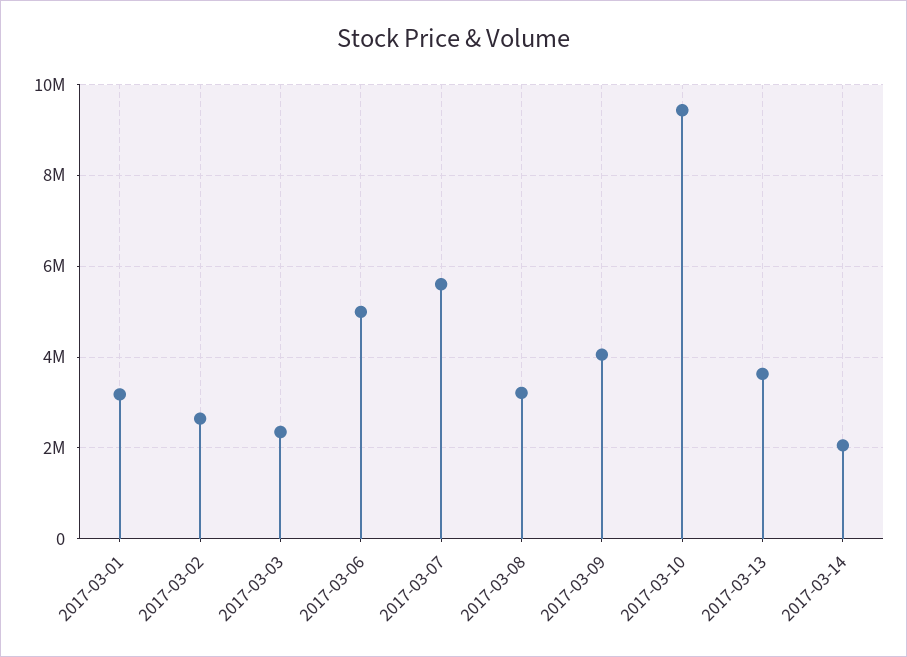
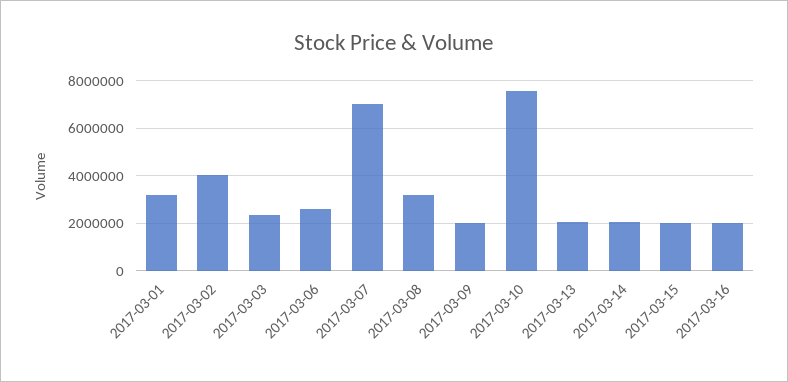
2017-03-02: 2600000 -> 4000000
2017-03-06: 5000000 -> 2500000
2017-03-07: 5600000 -> 7000000
2017-03-09: 4000000 -> 2000000
2017-03-10: 9400000 -> 7500000
2017-03-13: 3600000 -> 2000000
2017-03-15: none -> 2000000
2017-03-16: none -> 2000000

